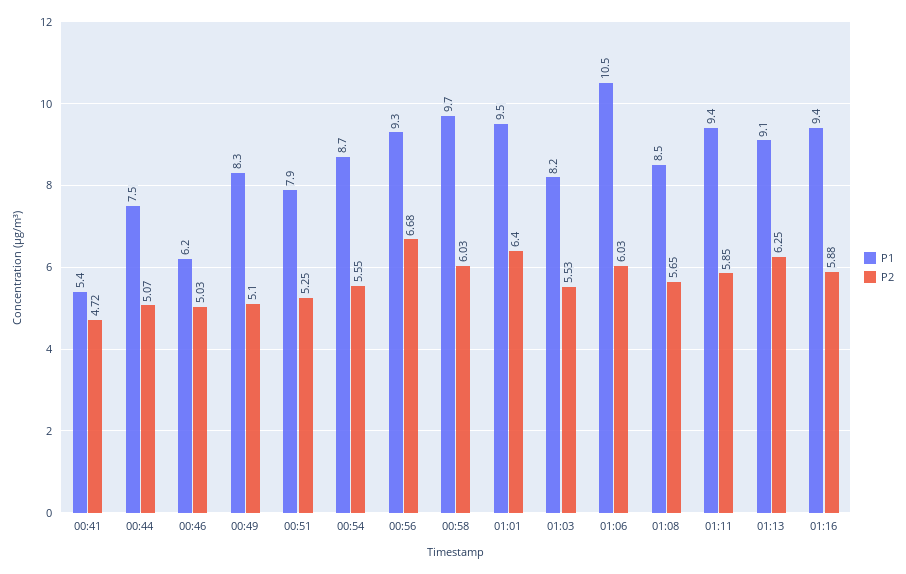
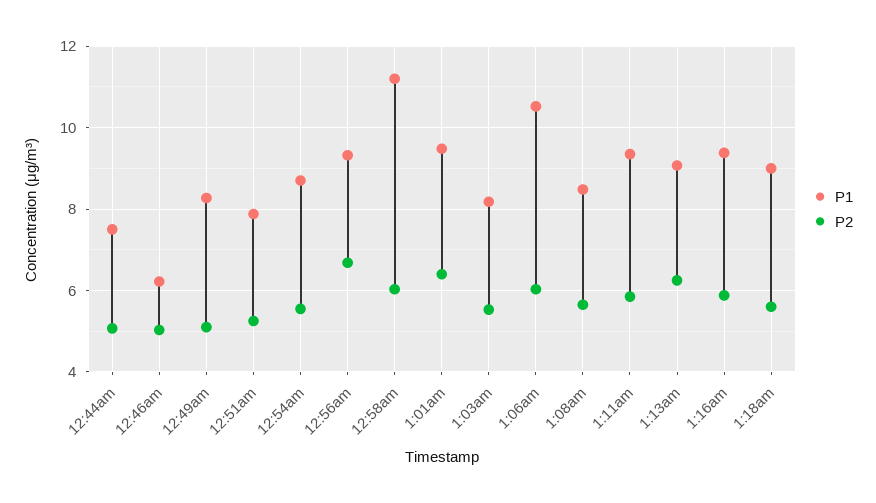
P1, 00:41: 5.4 -> none
P2, 00:41: 4.72 -> none
P1, 00:58: 9.7 -> 11.2
P1, 1:18am: none -> 9
P2, 1:18am: none -> 5.6

